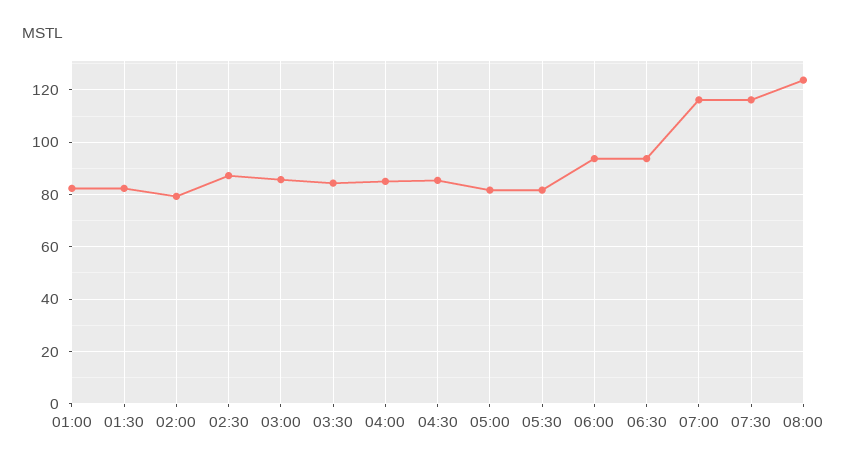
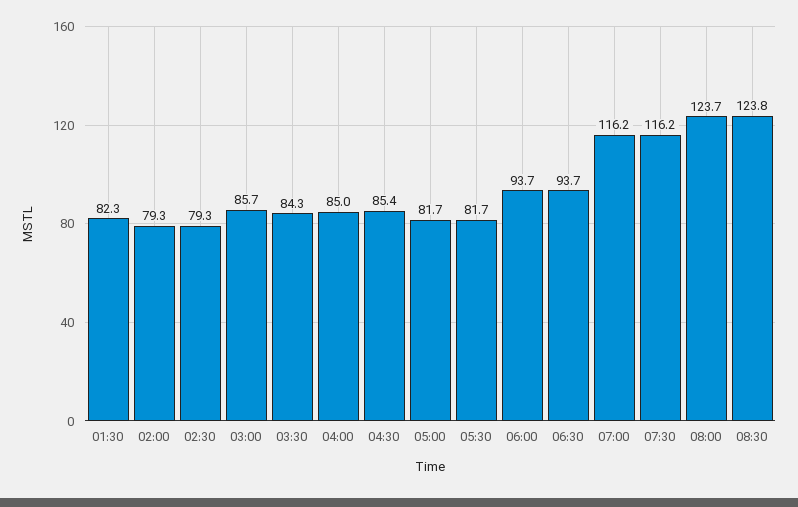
01:00: 82.5 -> none
02:30: 87.5 -> 79.3
08:30: none -> 123.8

